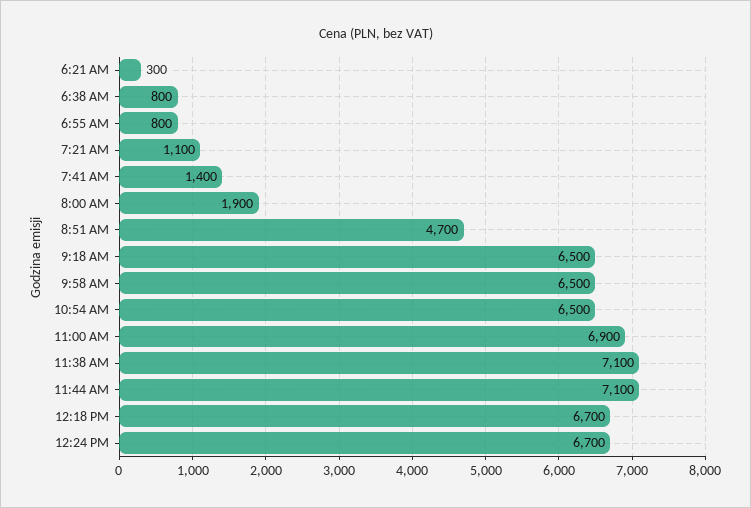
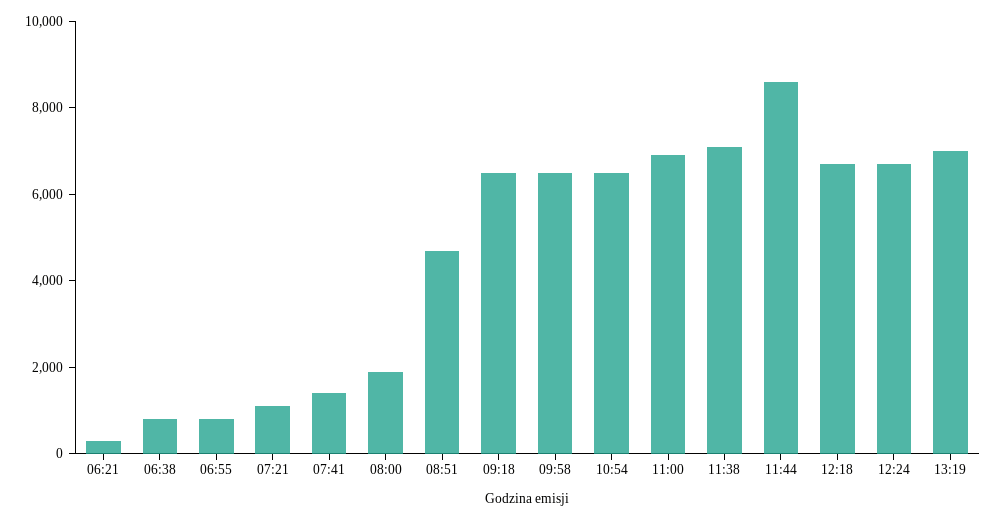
11:44 AM: 7100 -> 8500
13:19: none -> 7000

